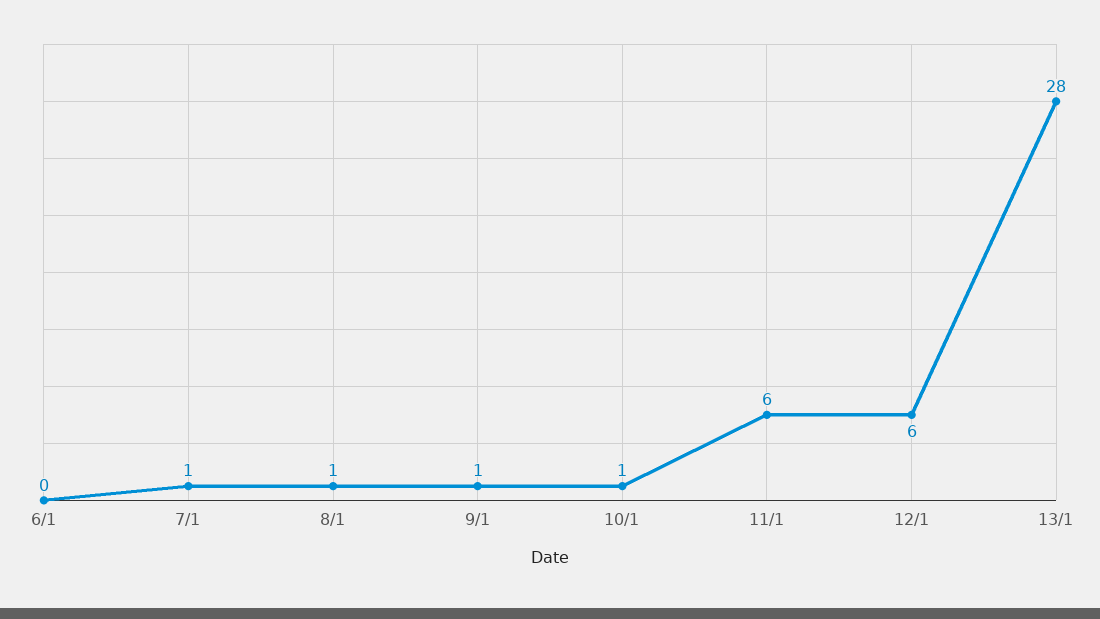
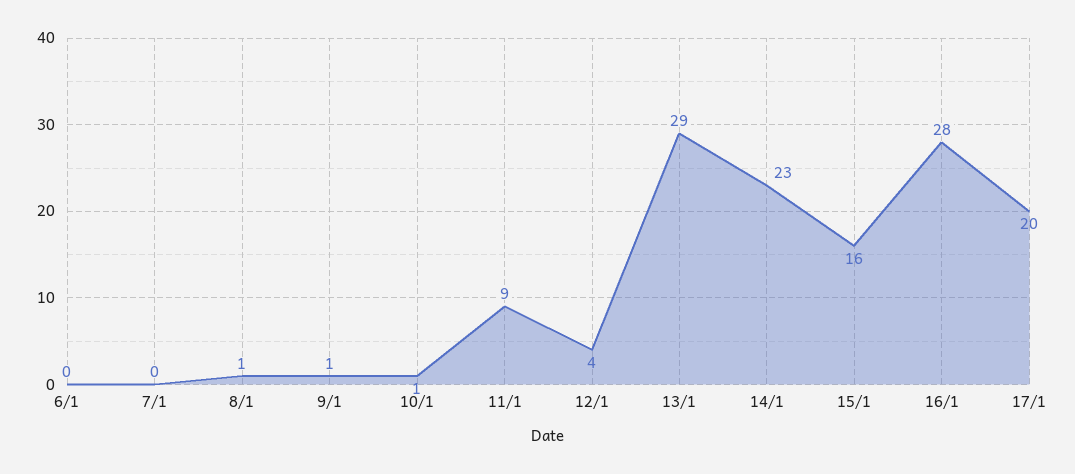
7/1: 1 -> 0
11/1: 6 -> 9
12/1: 6 -> 4
13/1: 28 -> 29
14/1: none -> 23
15/1: none -> 16
16/1: none -> 28
17/1: none -> 20

